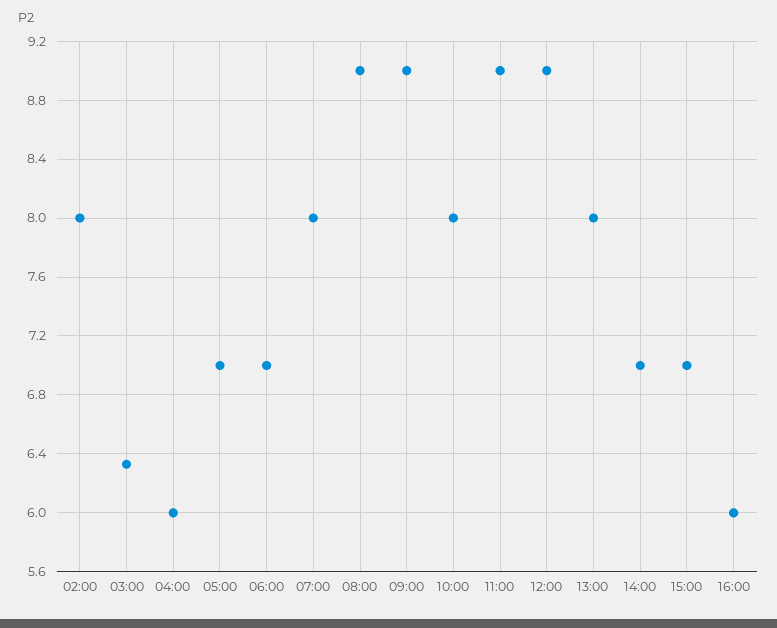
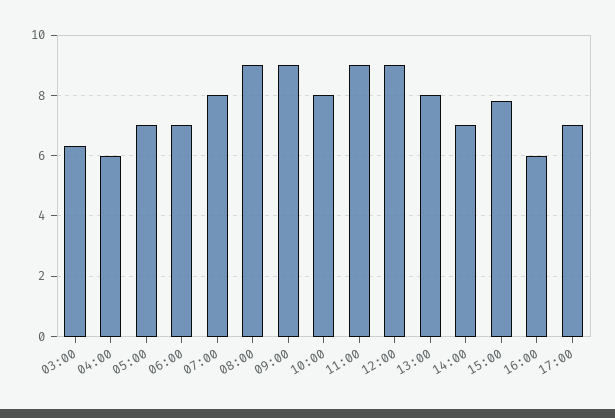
02:00: 8 -> none
15:00: 7 -> 7.8
17:00: none -> 7

